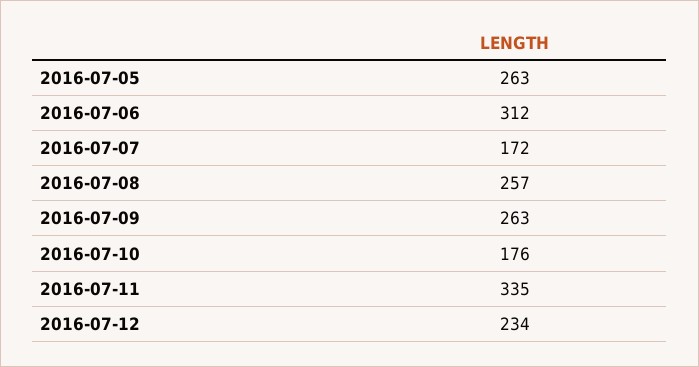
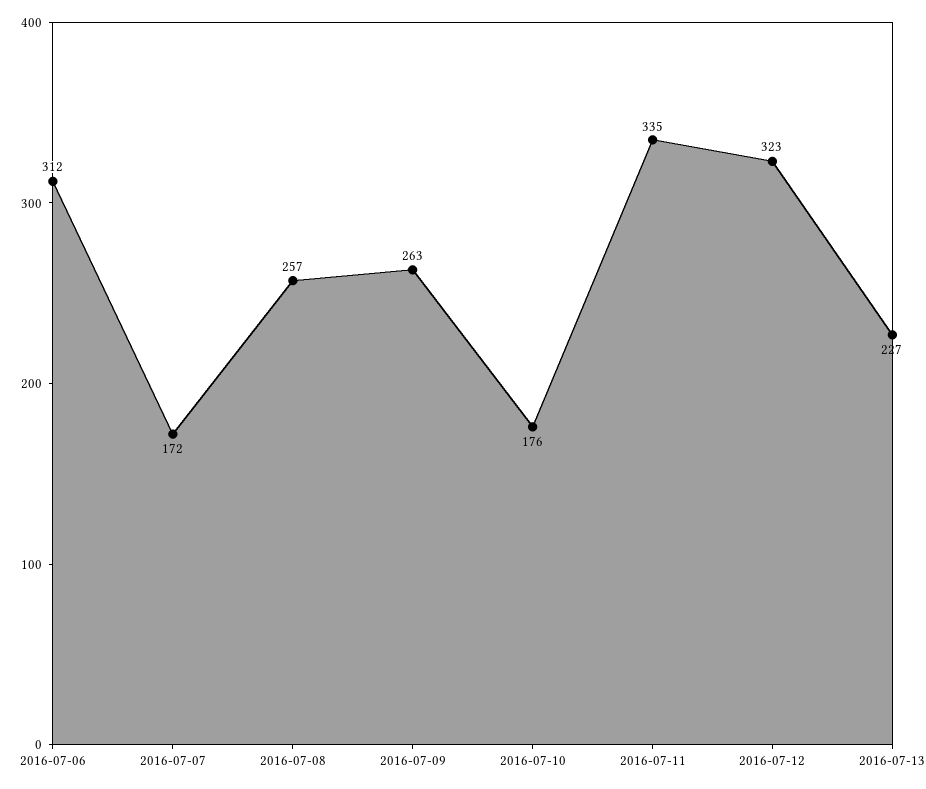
2016-07-05: 263 -> none
2016-07-12: 234 -> 323
2016-07-13: none -> 227

